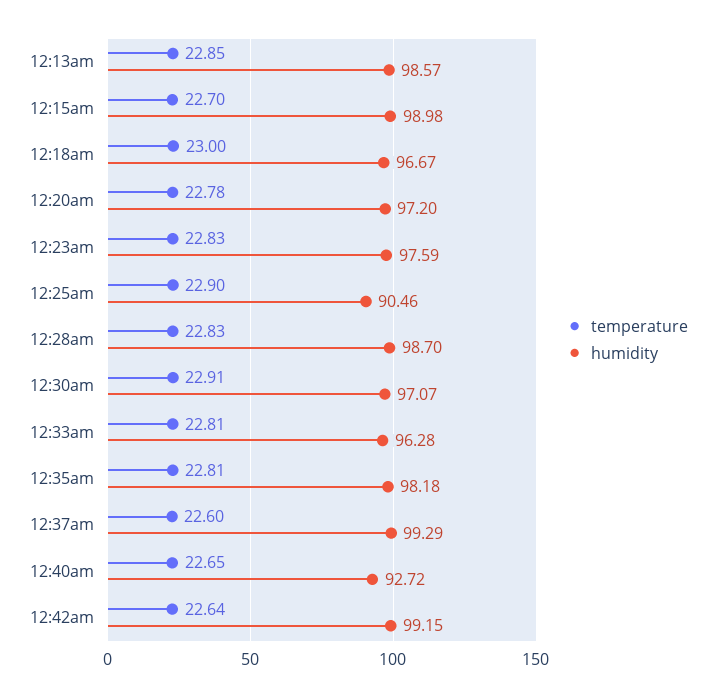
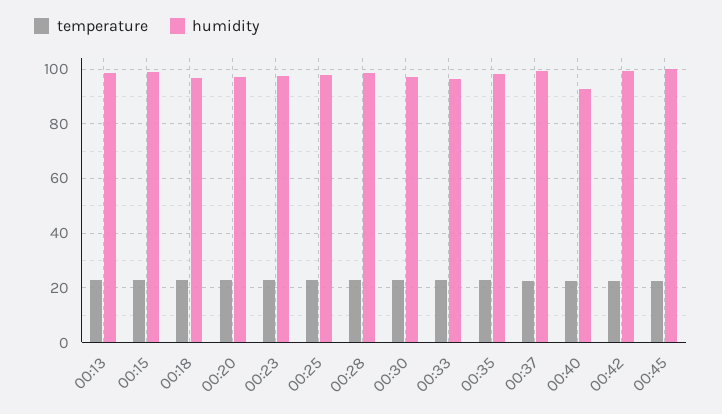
humidity, 12:25am: 90.46 -> 97.5
temperature, 00:45: none -> 22.5
humidity, 00:45: none -> 100

